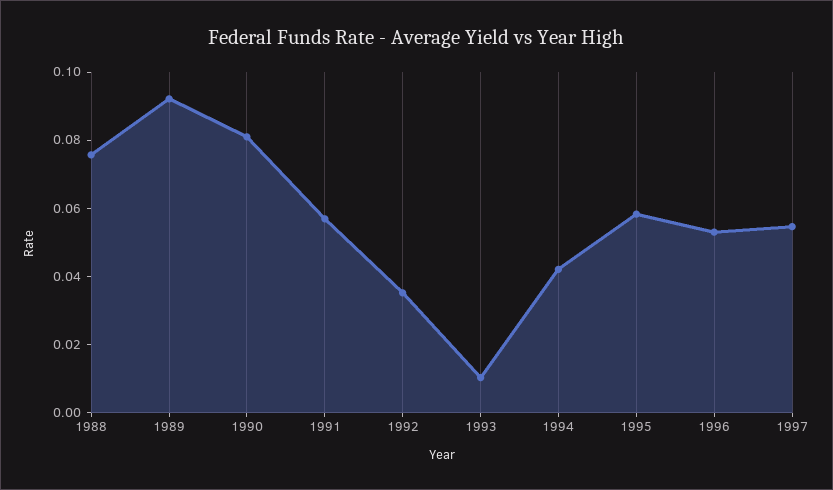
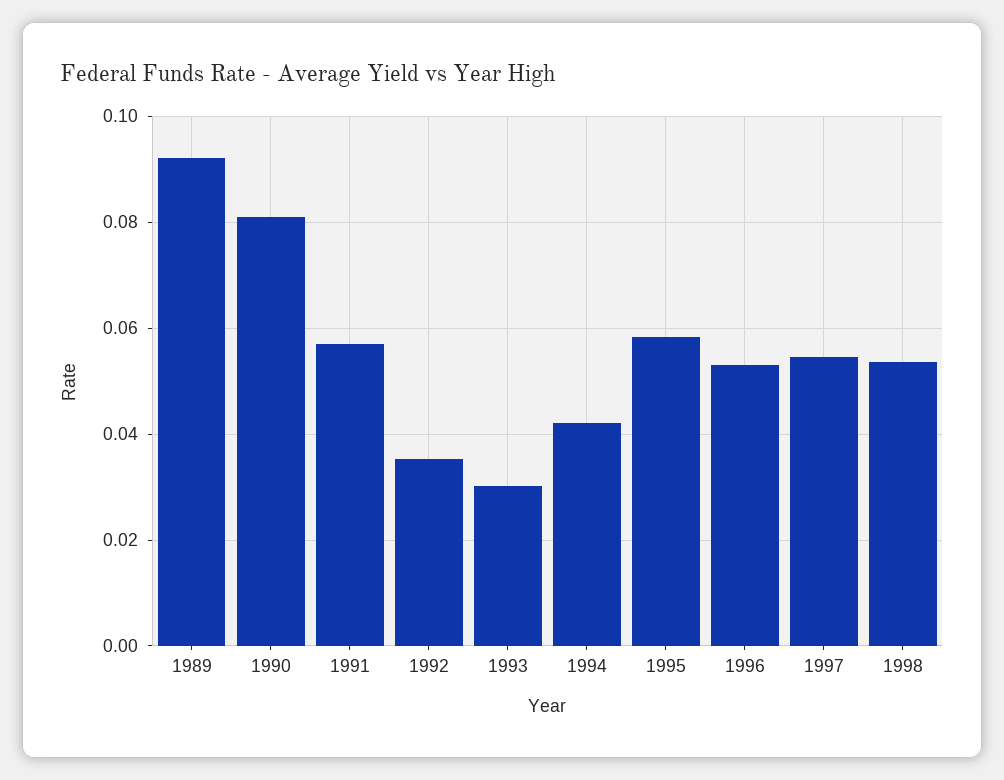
1988: 0.075 -> none
1993: 0.01 -> 0.03
1998: none -> 0.054

